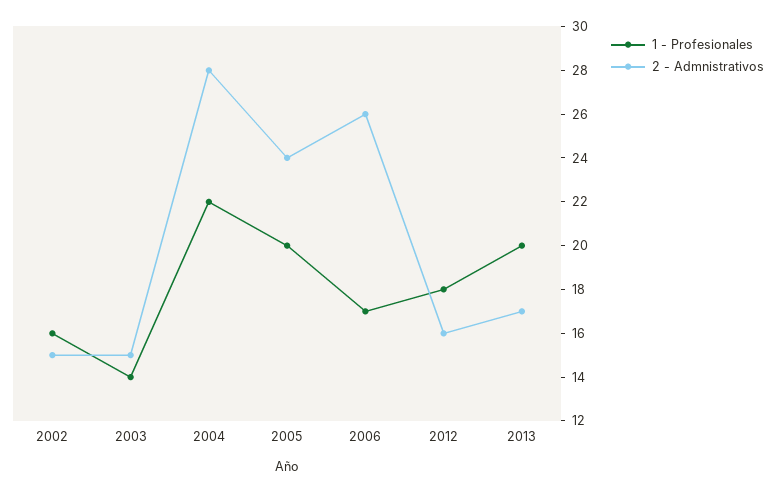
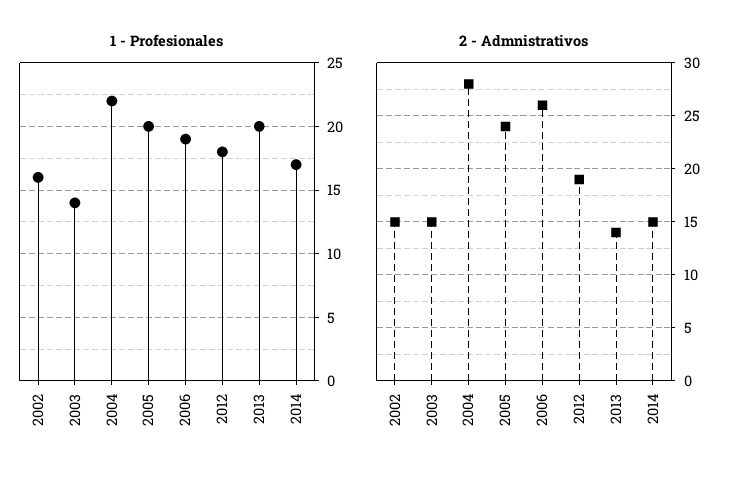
1 - Profesionales, 2006: 17 -> 19
2 - Admnistrativos, 2012: 16 -> 19
2 - Admnistrativos, 2013: 17 -> 14
1 - Profesionales, 2014: none -> 17
2 - Admnistrativos, 2014: none -> 15

